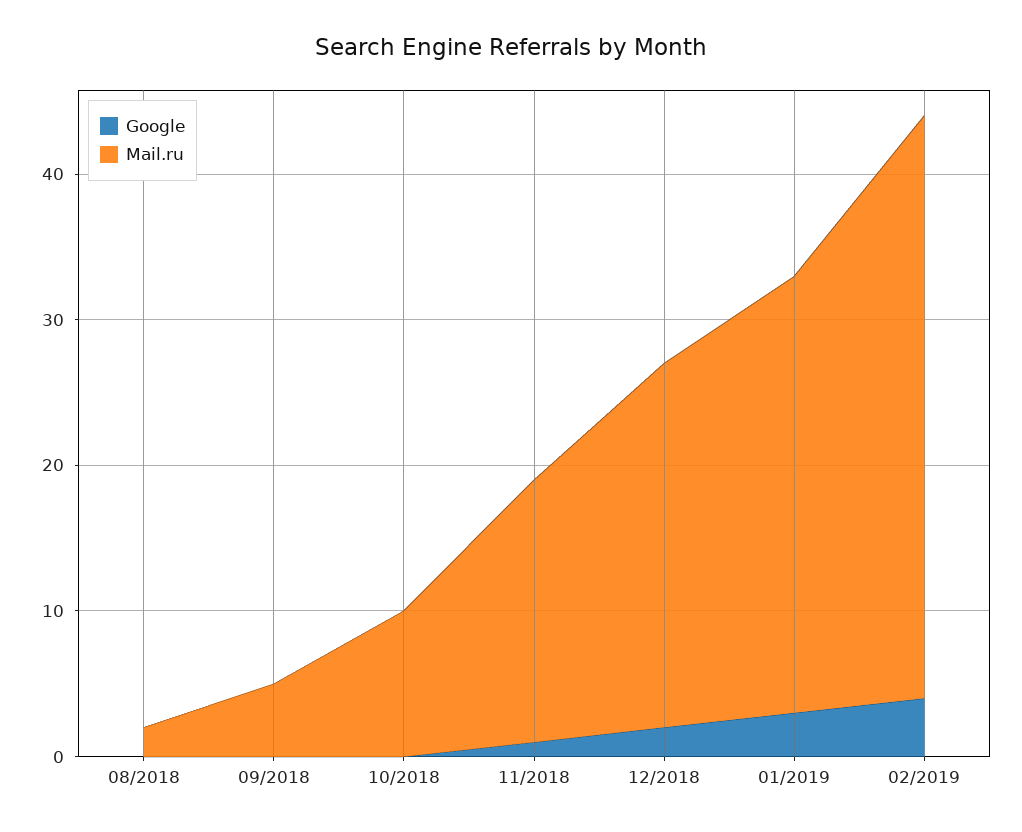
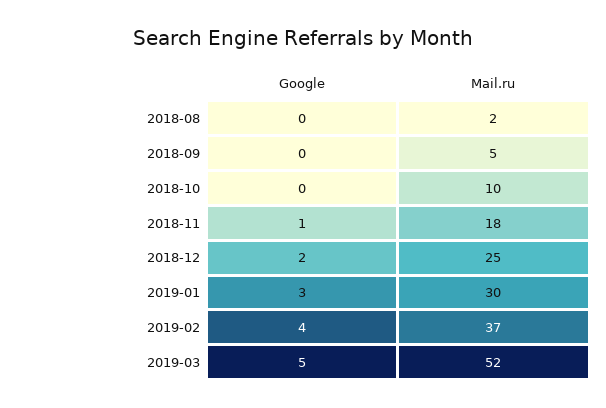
Mail.ru, 02/2019: 40 -> 37
Google, 2019-03: none -> 5
Mail.ru, 2019-03: none -> 52

